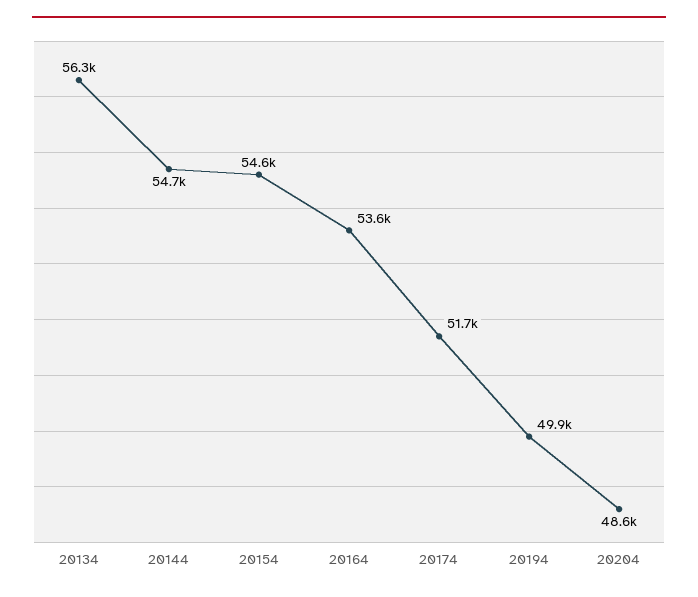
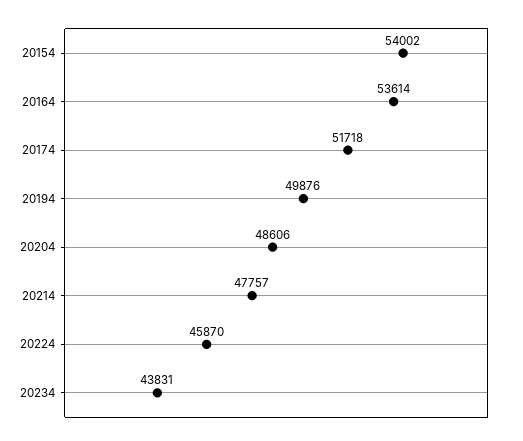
20134: 56300 -> none
20144: 54700 -> none
20154: 54600 -> 54002
20214: none -> 47757
20224: none -> 45870
20234: none -> 43831

